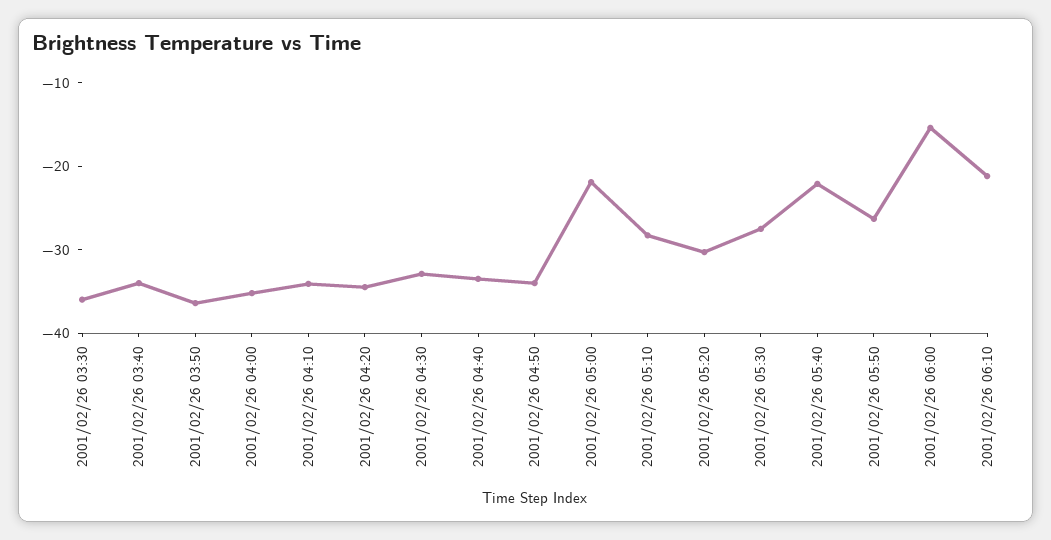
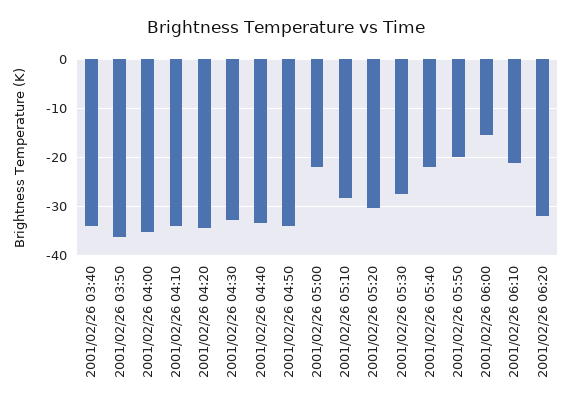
2001/02/26 03:30: -36 -> none
2001/02/26 05:50: -26 -> -20
2001/02/26 06:20: none -> -32

